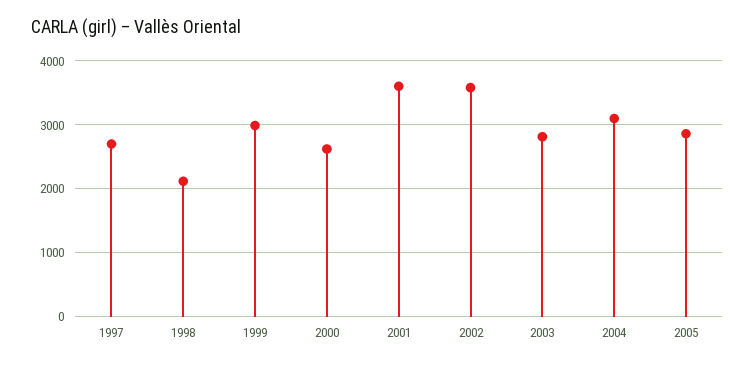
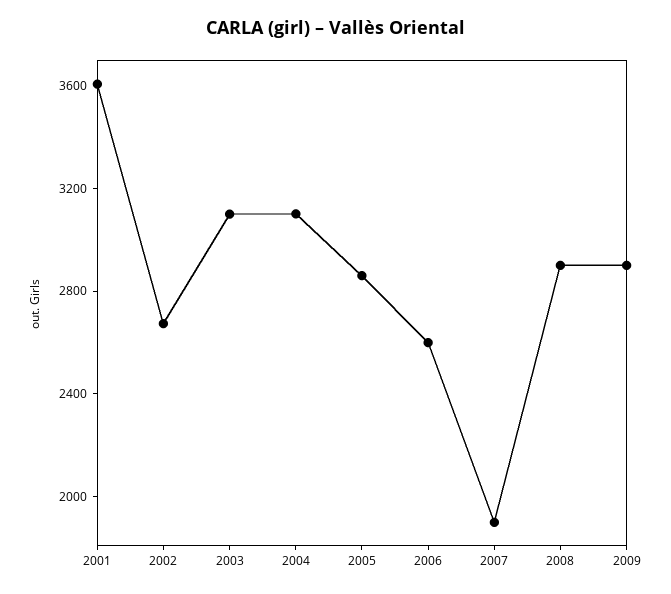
1997: 2700 -> none
1998: 2100 -> none
1999: 3000 -> none
2000: 2600 -> none
2002: 3600 -> 2700
2003: 2800 -> 3100
2006: none -> 2600
2007: none -> 1900
2008: none -> 2900
2009: none -> 2900

